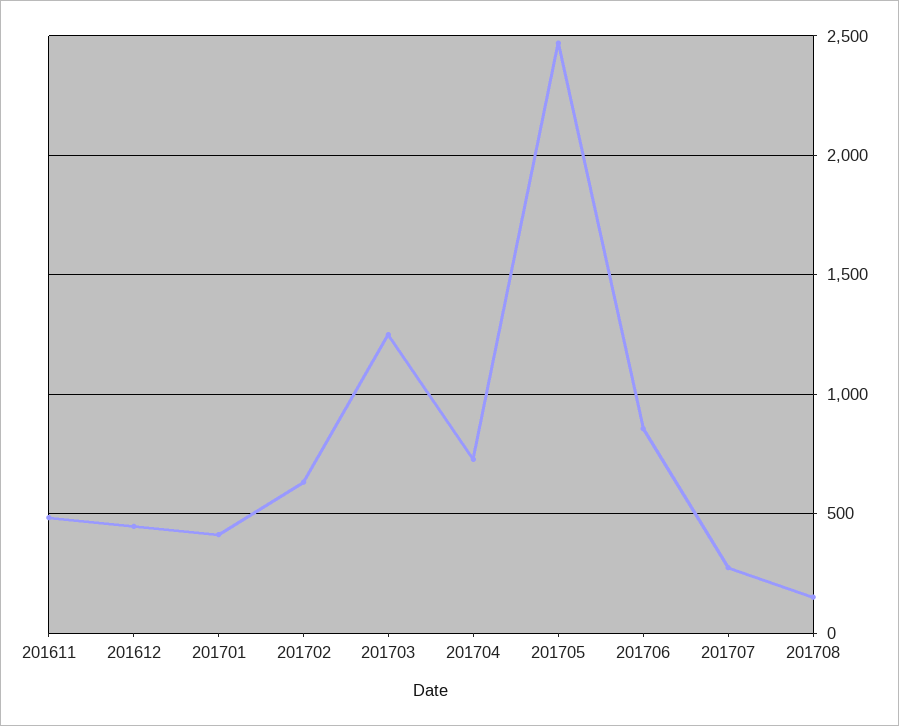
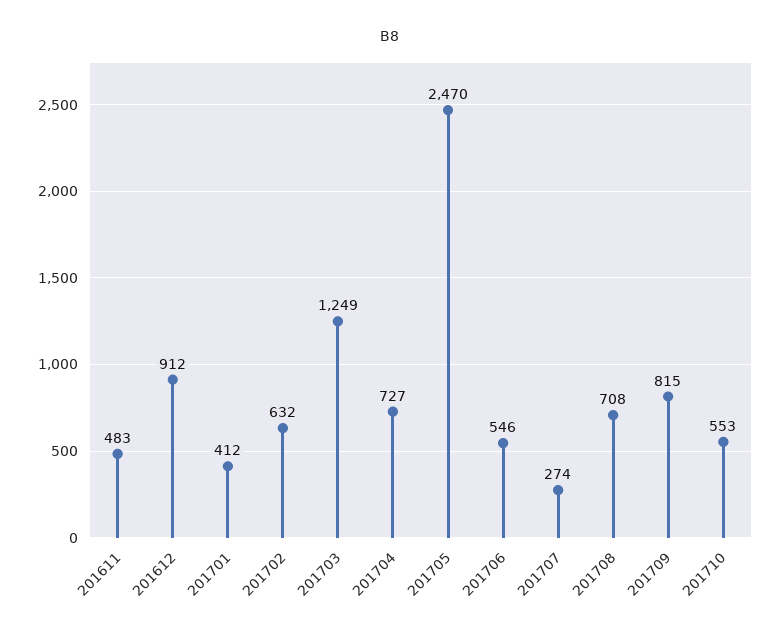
201612: 450 -> 912
201706: 850 -> 546
201708: 150 -> 708
201709: none -> 815
201710: none -> 553

